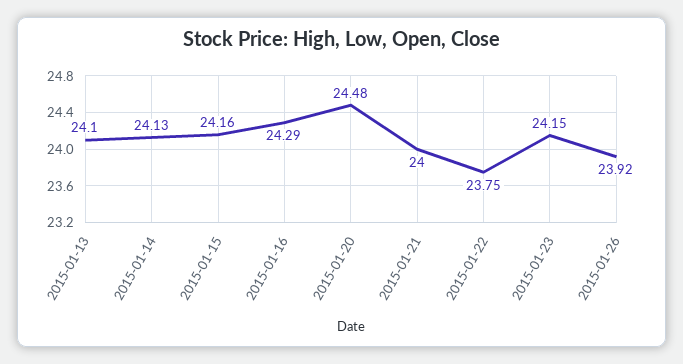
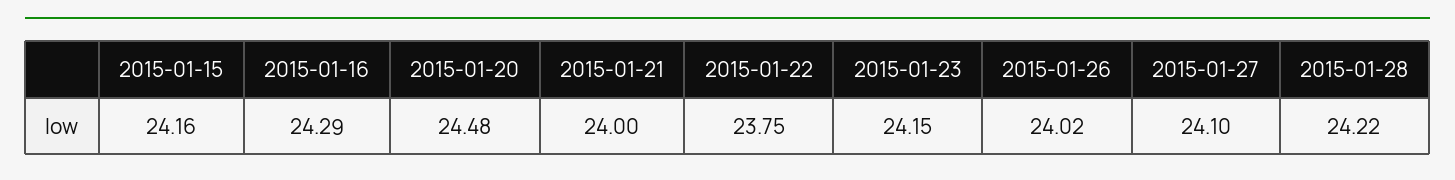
2015-01-13: 24.1 -> none
2015-01-14: 24.13 -> none
2015-01-26: 23.92 -> 24.02
2015-01-27: none -> 24.1
2015-01-28: none -> 24.22

